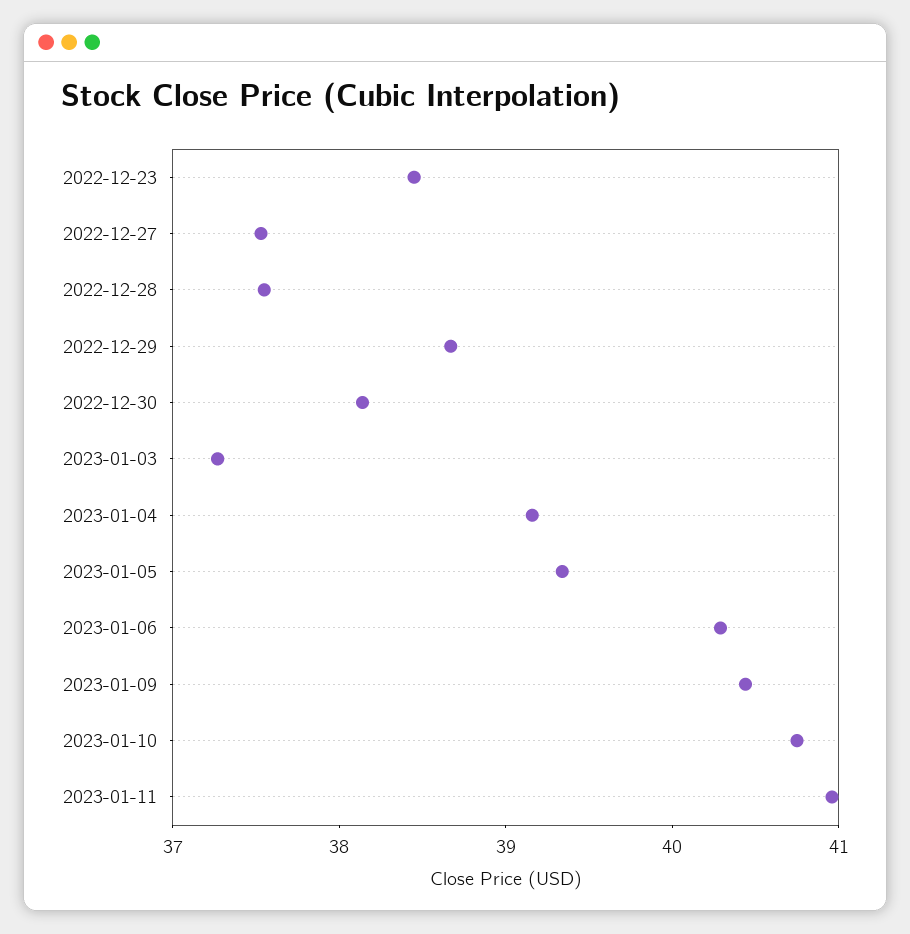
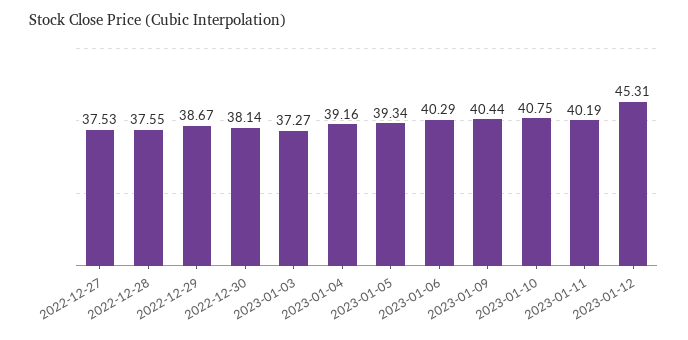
2022-12-23: 38.4 -> none
2023-01-11: 41 -> 40.19
2023-01-12: none -> 45.31

